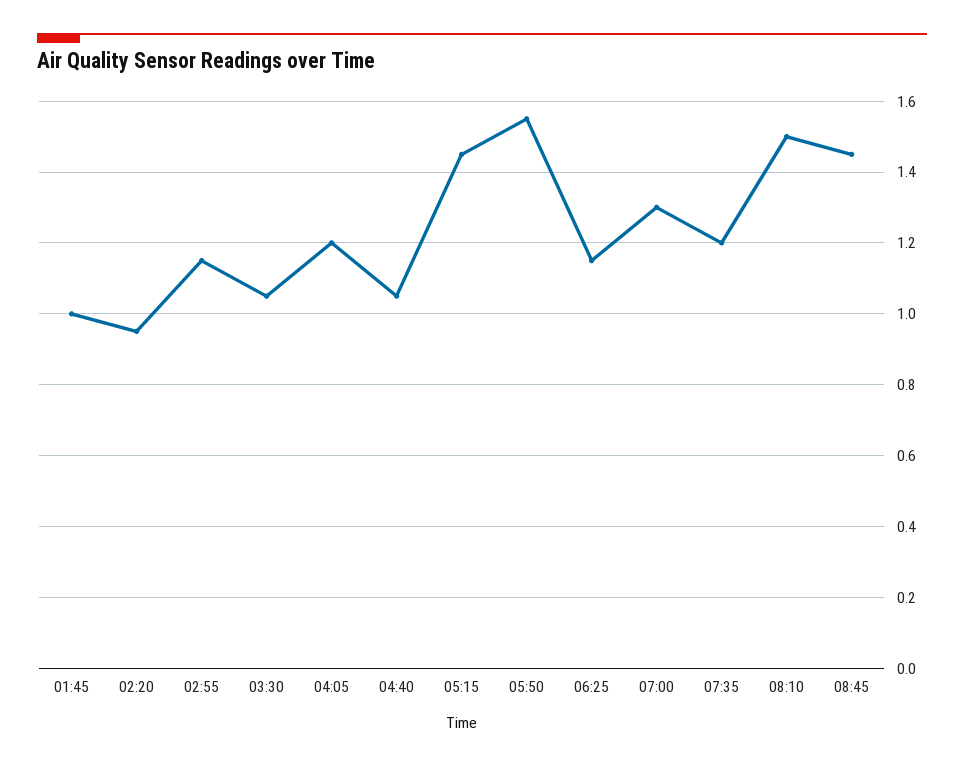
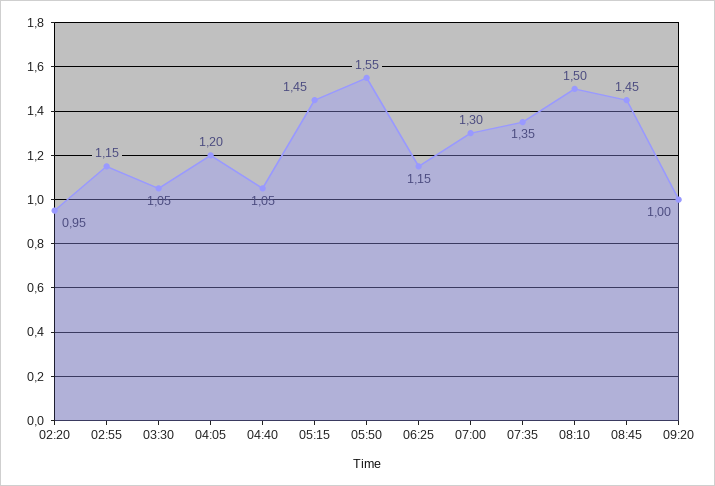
01:45: 1 -> none
07:35: 1.2 -> 1.35
09:20: none -> 1

